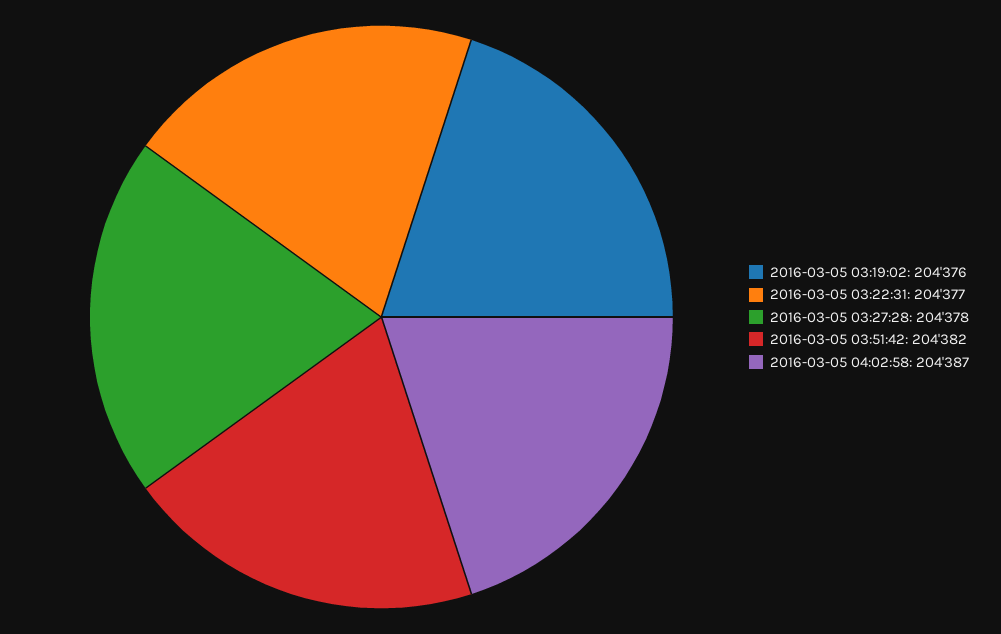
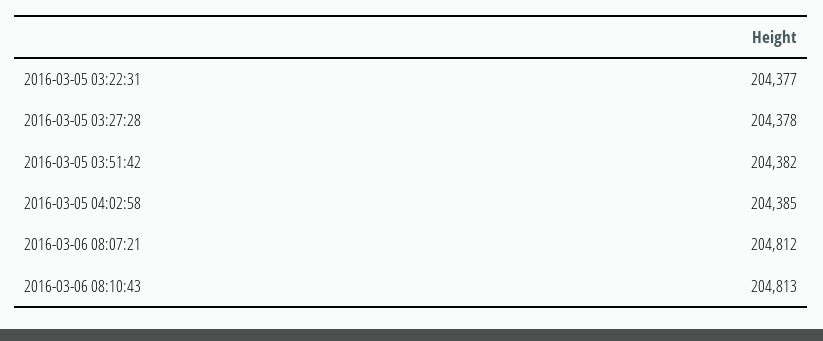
2016-03-05 03:19:02: 204376 -> none
2016-03-05 04:02:58: 204387 -> 204385
2016-03-06 08:07:21: none -> 204812
2016-03-06 08:10:43: none -> 204813

